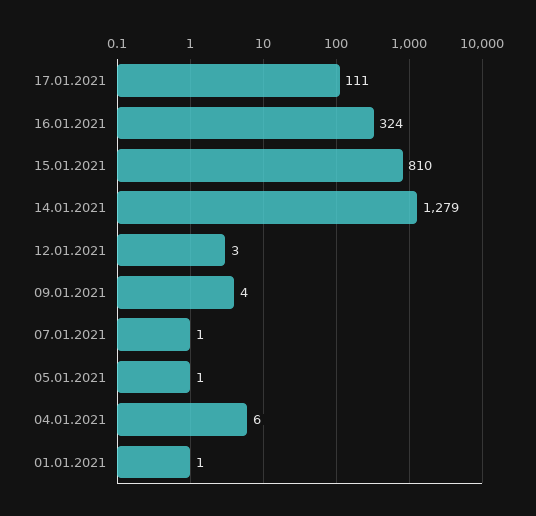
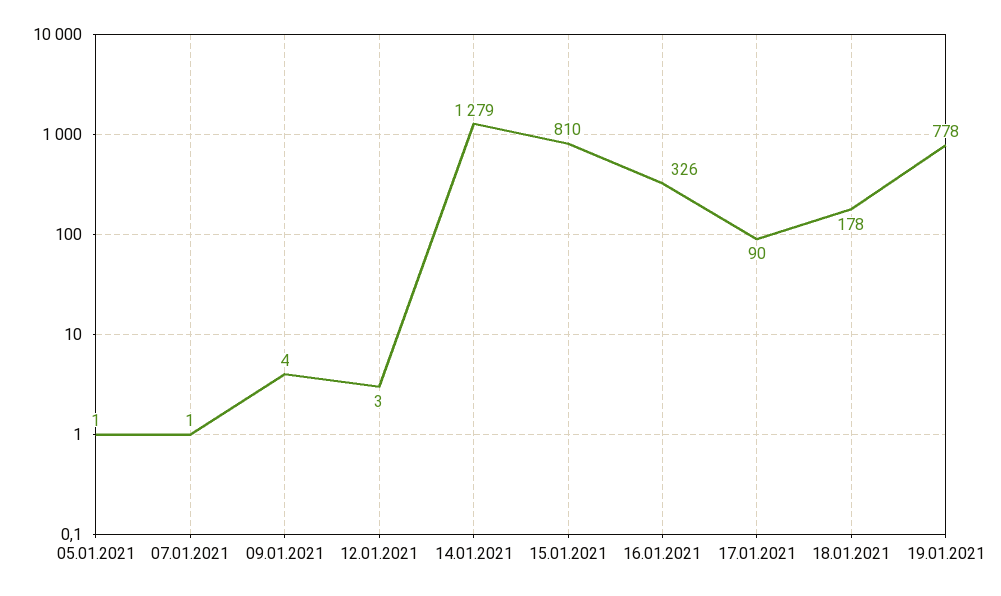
17.01.2021: 111 -> 90
16.01.2021: 324 -> 326
04.01.2021: 6 -> none
01.01.2021: 1 -> none
18.01.2021: none -> 178
19.01.2021: none -> 778

